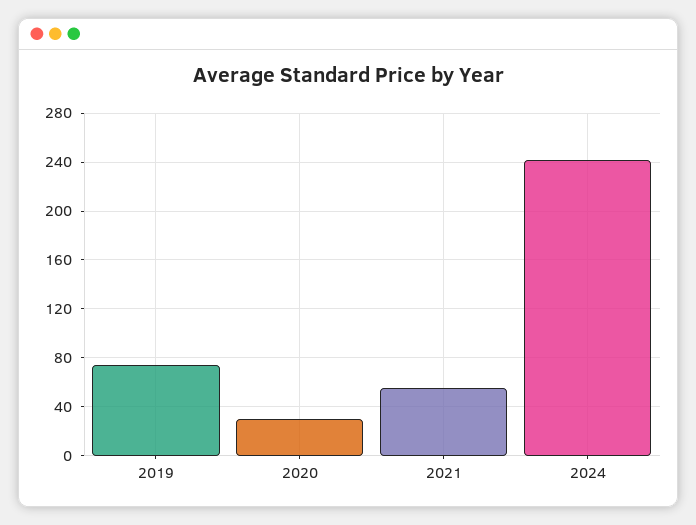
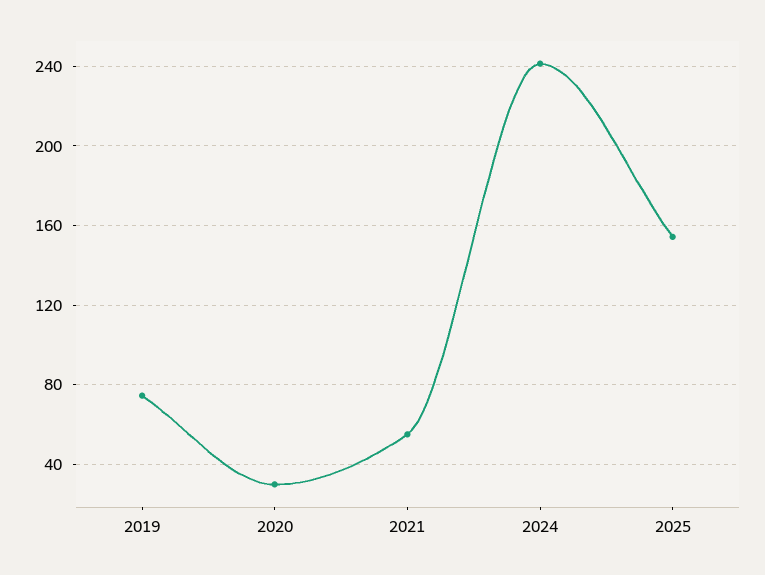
2025: none -> 155

